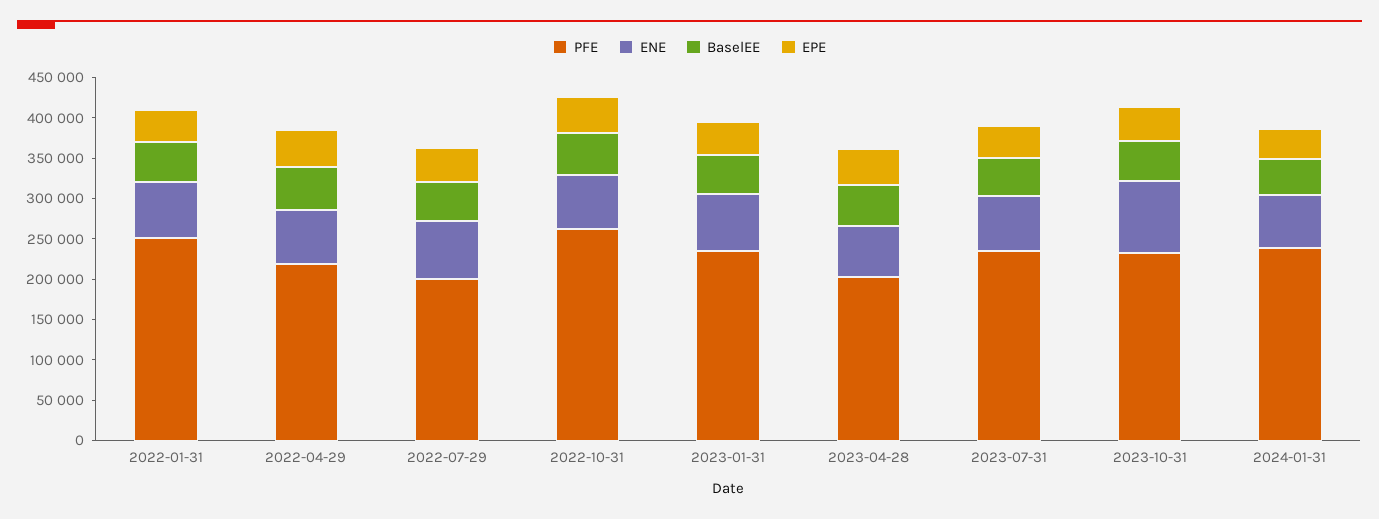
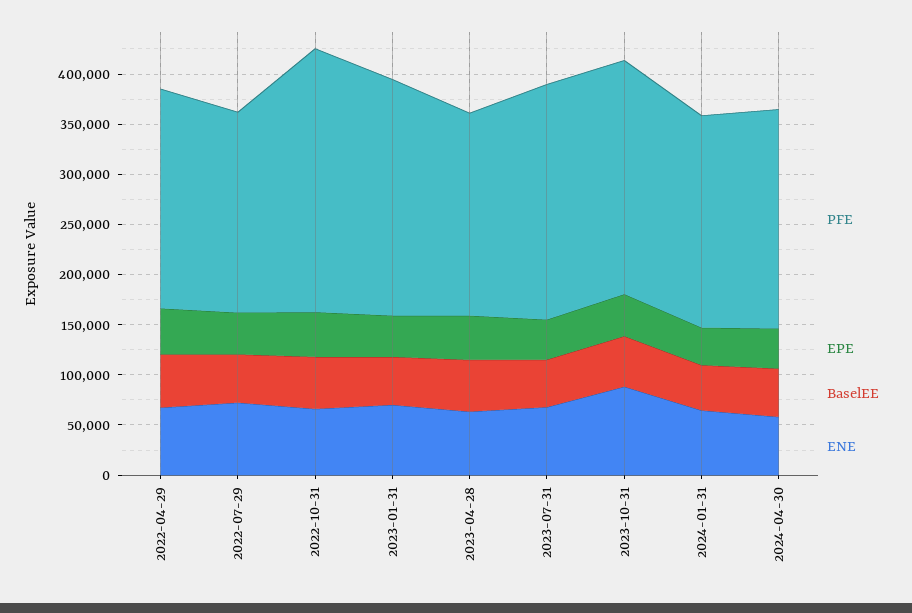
PFE, 2022-01-31: 250000 -> none
ENE, 2022-01-31: 70000 -> none
BaselEE, 2022-01-31: 50000 -> none
EPE, 2022-01-31: 40000 -> none
PFE, 2024-01-31: 240000 -> 210000
PFE, 2024-04-30: none -> 220000
EPE, 2024-04-30: none -> 40000
BaselEE, 2024-04-30: none -> 50000
ENE, 2024-04-30: none -> 60000

